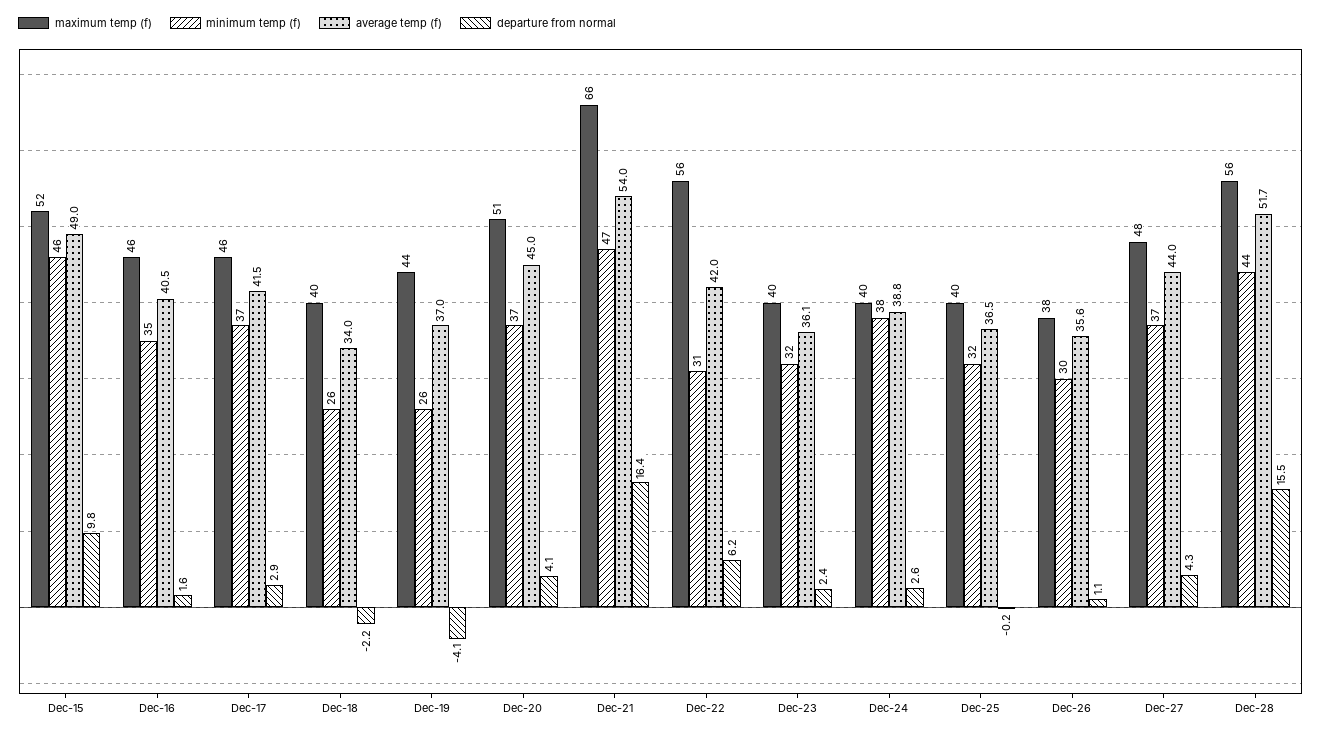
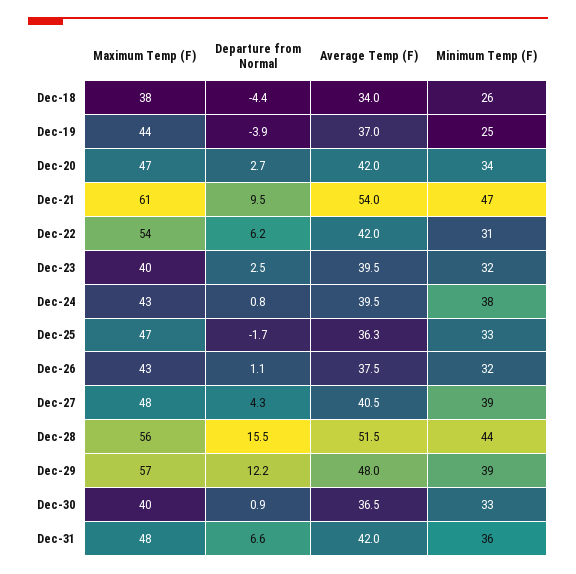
maximum temp (f), Dec-15: 52 -> none
minimum temp (f), Dec-15: 46 -> none
average temp (f), Dec-15: 49 -> none
departure from normal, Dec-15: 9.8 -> none
maximum temp (f), Dec-16: 46 -> none
minimum temp (f), Dec-16: 35 -> none
average temp (f), Dec-16: 40.5 -> none
departure from normal, Dec-16: 1.6 -> none
maximum temp (f), Dec-17: 46 -> none
minimum temp (f), Dec-17: 37 -> none
average temp (f), Dec-17: 41.5 -> none
departure from normal, Dec-17: 2.9 -> none
maximum temp (f), Dec-18: 40 -> 38
departure from normal, Dec-18: -2.2 -> -4.4
minimum temp (f), Dec-19: 26 -> 25
departure from normal, Dec-19: -4.1 -> -3.9
maximum temp (f), Dec-20: 51 -> 47
minimum temp (f), Dec-20: 37 -> 34
average temp (f), Dec-20: 45 -> 42
departure from normal, Dec-20: 4.1 -> 2.7
maximum temp (f), Dec-21: 66 -> 61
departure from normal, Dec-21: 16.4 -> 9.5
maximum temp (f), Dec-22: 56 -> 54
average temp (f), Dec-23: 36.1 -> 39.5
departure from normal, Dec-23: 2.4 -> 2.5
maximum temp (f), Dec-24: 40 -> 43
average temp (f), Dec-24: 38.8 -> 39.5
departure from normal, Dec-24: 2.6 -> 0.8
maximum temp (f), Dec-25: 40 -> 47
minimum temp (f), Dec-25: 32 -> 33
average temp (f), Dec-25: 36.5 -> 36.3
departure from normal, Dec-25: -0.2 -> -1.7
maximum temp (f), Dec-26: 38 -> 43
minimum temp (f), Dec-26: 30 -> 32
average temp (f), Dec-26: 35.6 -> 37.5
minimum temp (f), Dec-27: 37 -> 39
average temp (f), Dec-27: 44 -> 40.5
average temp (f), Dec-28: 51.7 -> 51.5
maximum temp (f), Dec-29: none -> 57
departure from normal, Dec-29: none -> 12.2
average temp (f), Dec-29: none -> 48
minimum temp (f), Dec-29: none -> 39
maximum temp (f), Dec-30: none -> 40
departure from normal, Dec-30: none -> 0.9
average temp (f), Dec-30: none -> 36.5
minimum temp (f), Dec-30: none -> 33
maximum temp (f), Dec-31: none -> 48
departure from normal, Dec-31: none -> 6.6
average temp (f), Dec-31: none -> 42
minimum temp (f), Dec-31: none -> 36

